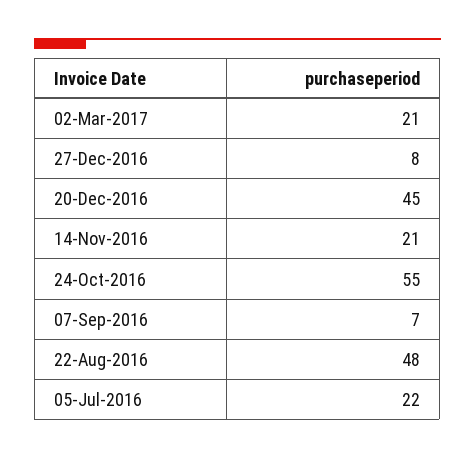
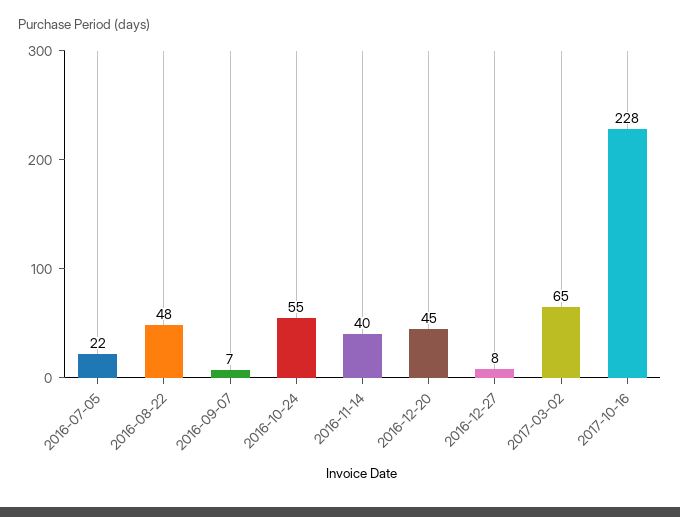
02-Mar-2017: 21 -> 65
14-Nov-2016: 21 -> 40
2017-10-16: none -> 228

